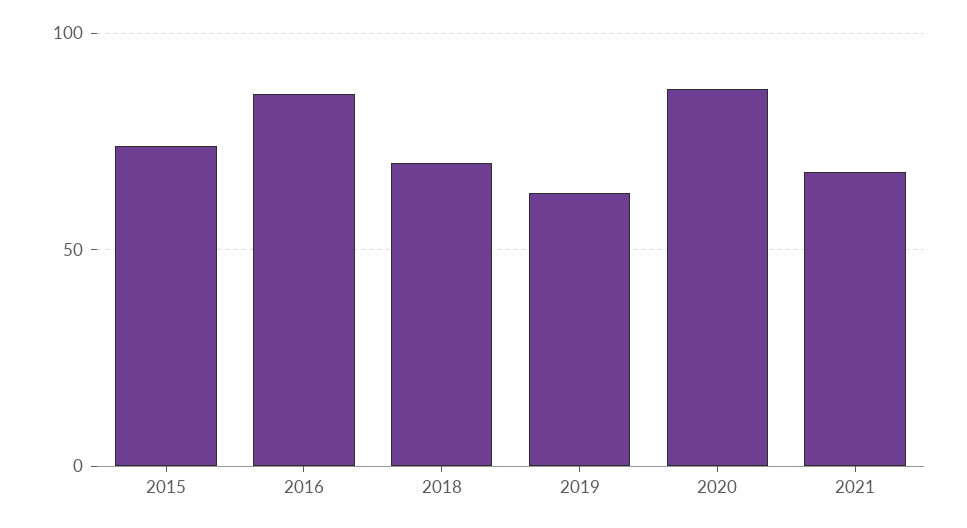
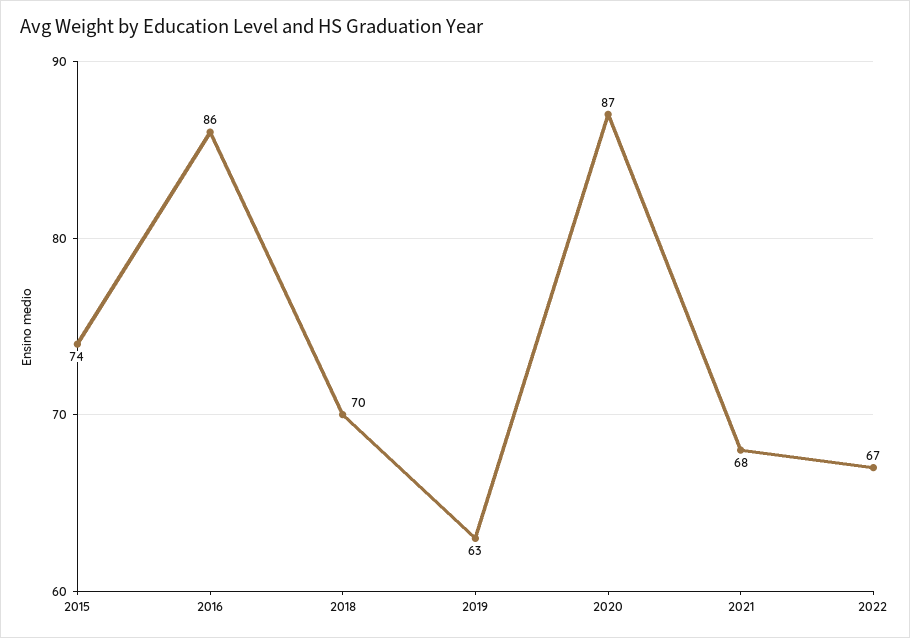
2022: none -> 67

